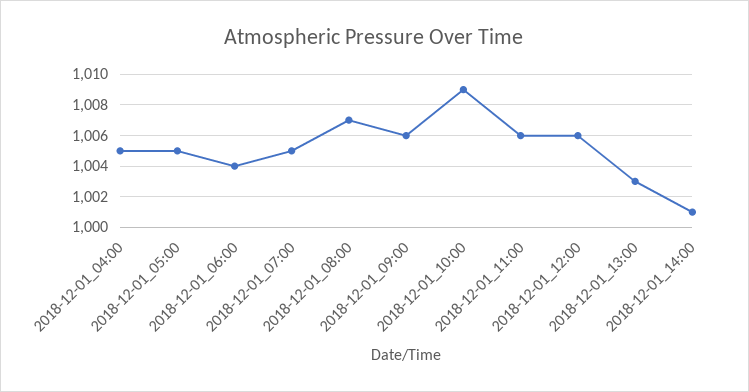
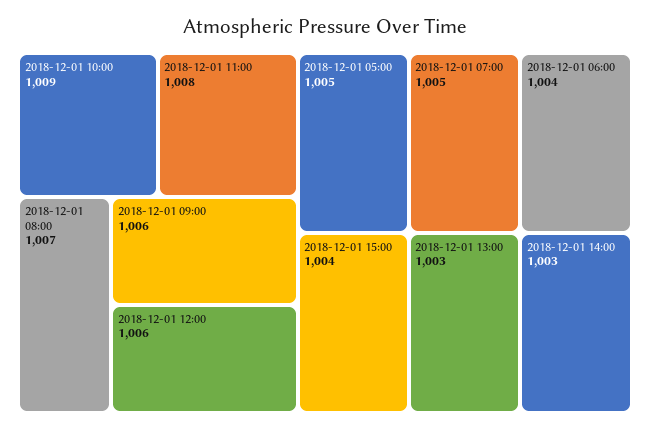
2018-12-01_04:00: 1005 -> none
2018-12-01_11:00: 1006 -> 1008
2018-12-01_14:00: 1001 -> 1003
2018-12-01 15:00: none -> 1004

